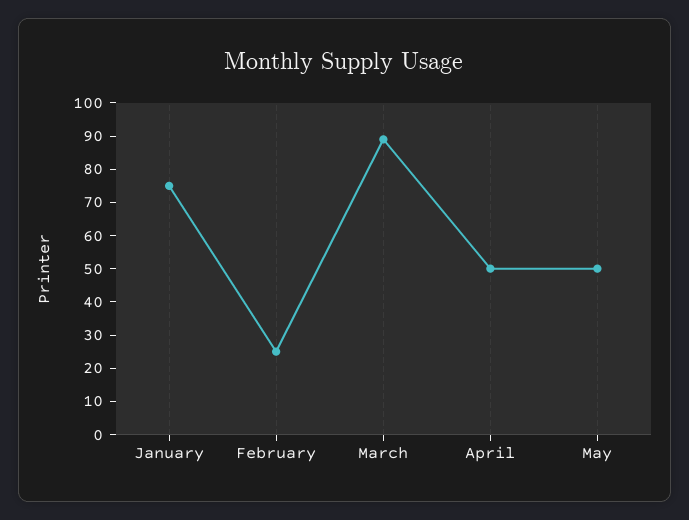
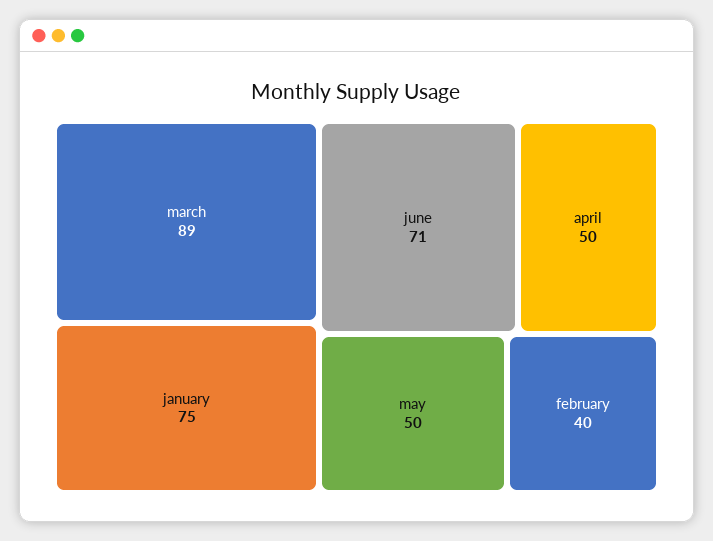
February: 25 -> 40
june: none -> 71

